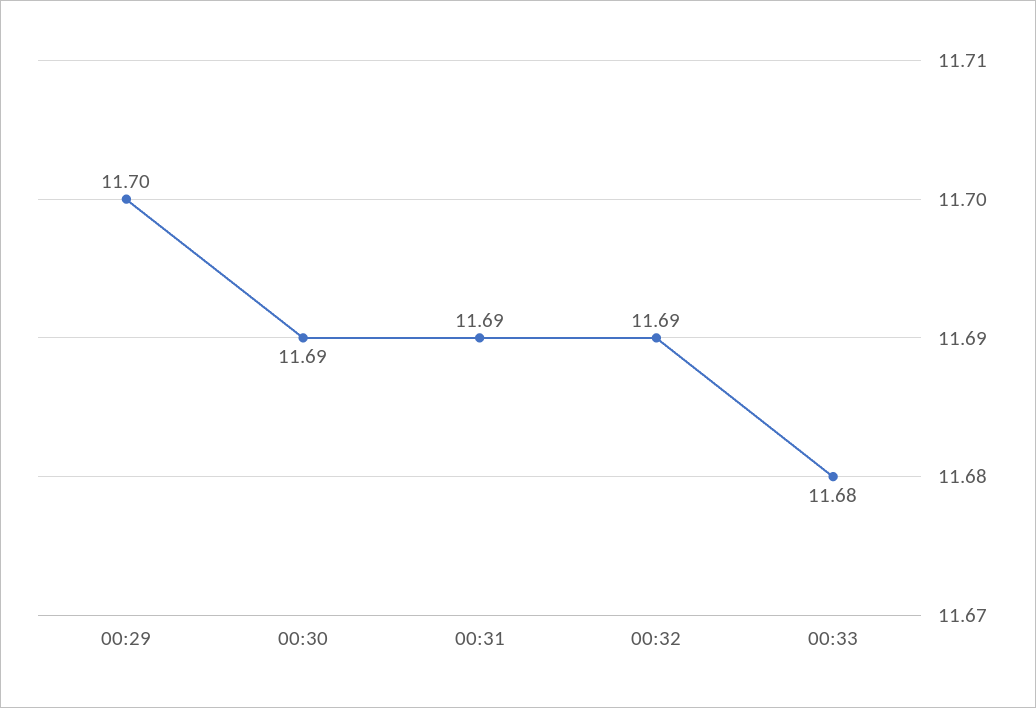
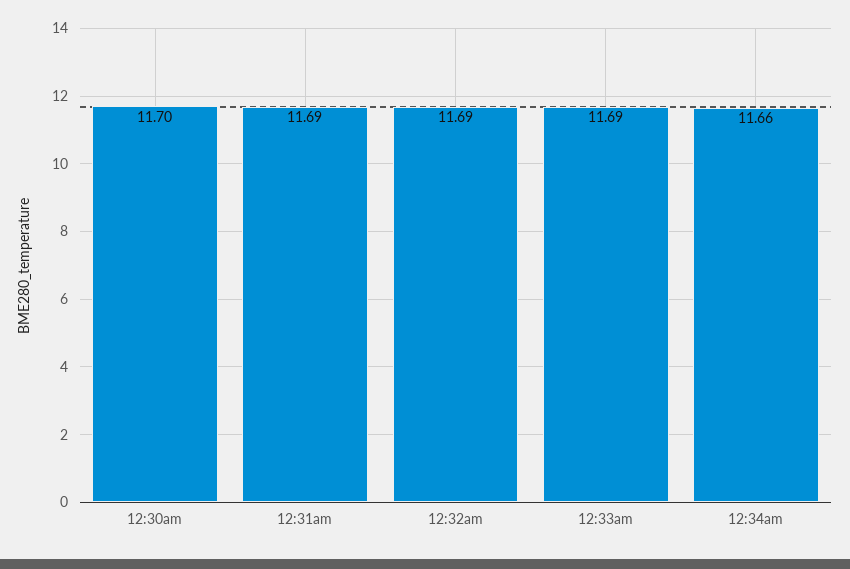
00:29: 11.7 -> none
00:30: 11.69 -> 11.7
00:33: 11.68 -> 11.69
12:34am: none -> 11.66

